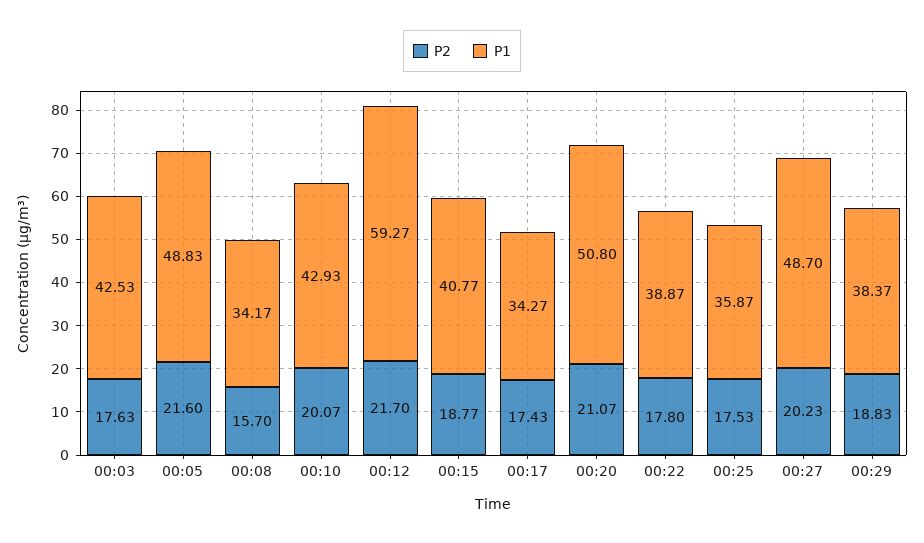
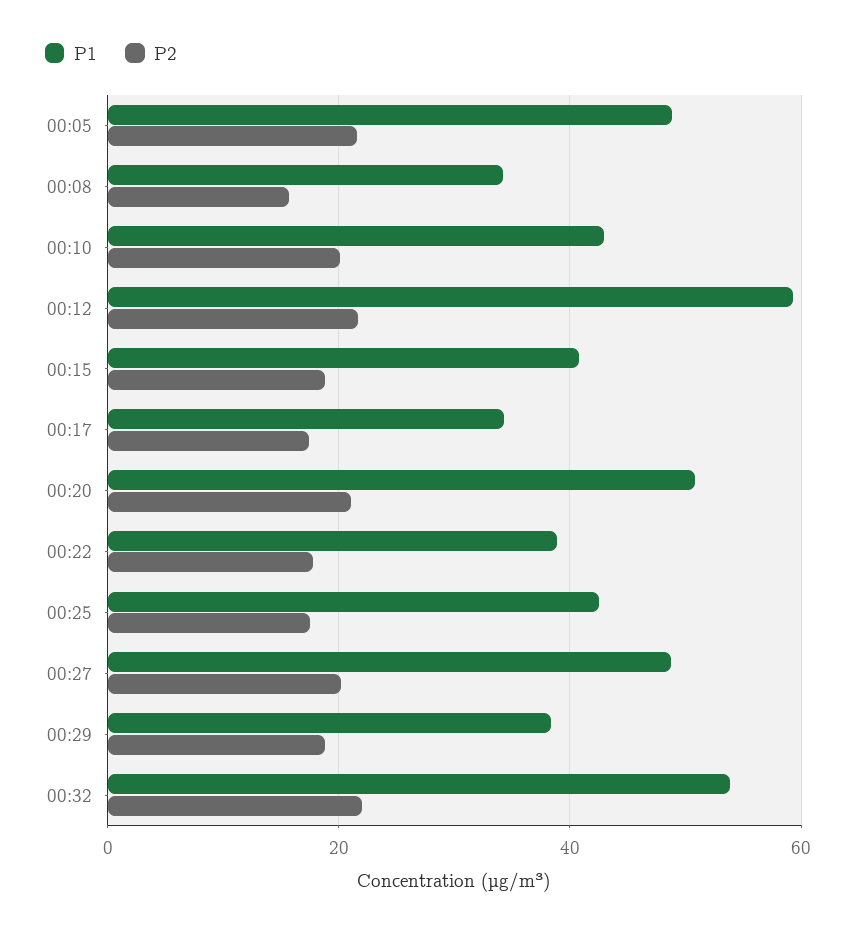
P2, 00:03: 17.63 -> none
P1, 00:03: 42.53 -> none
P1, 00:25: 35.87 -> 42
P1, 00:32: none -> 54
P2, 00:32: none -> 22

